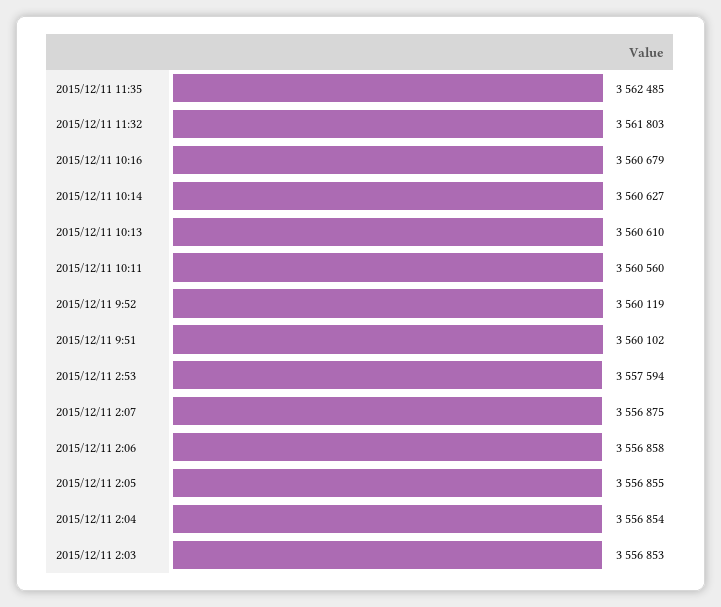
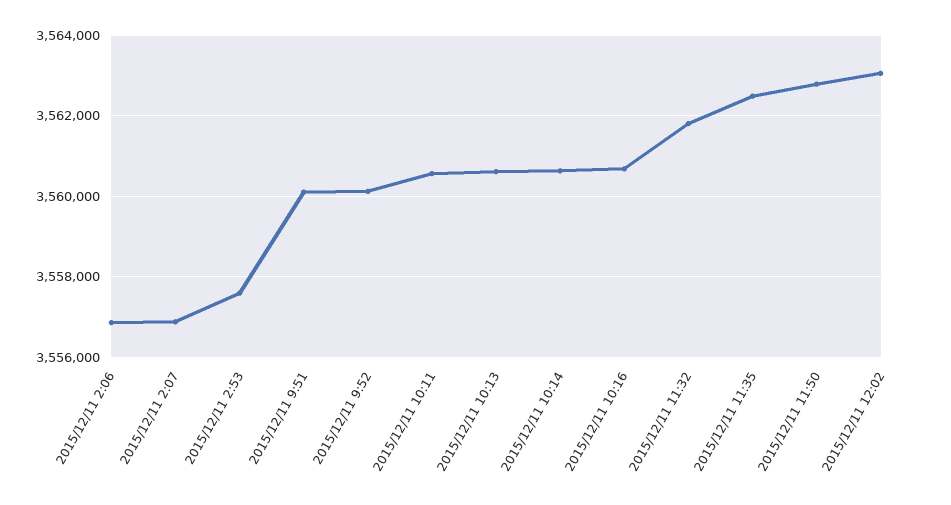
2015/12/11 2:05: 3556855 -> none
2015/12/11 2:04: 3556854 -> none
2015/12/11 2:03: 3556853 -> none
2015/12/11 11:50: none -> 3562800
2015/12/11 12:02: none -> 3563000

